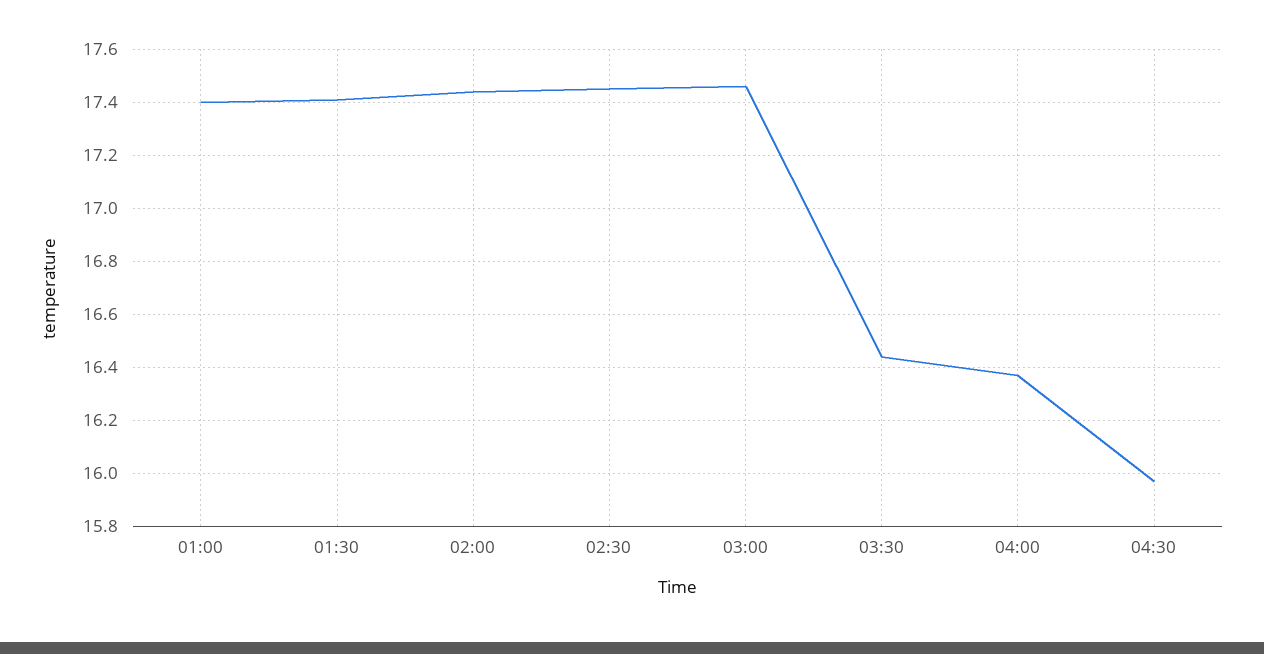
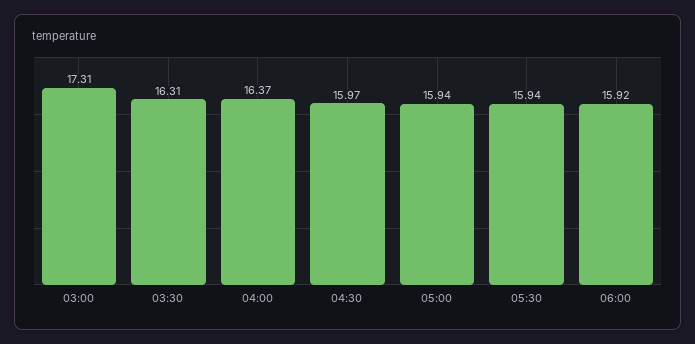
01:00: 17.4 -> none
01:30: 17.4 -> none
02:00: 17.45 -> none
02:30: 17.45 -> none
03:00: 17.45 -> 17.31
03:30: 16.45 -> 16.31
05:00: none -> 15.94
05:30: none -> 15.94
06:00: none -> 15.92

